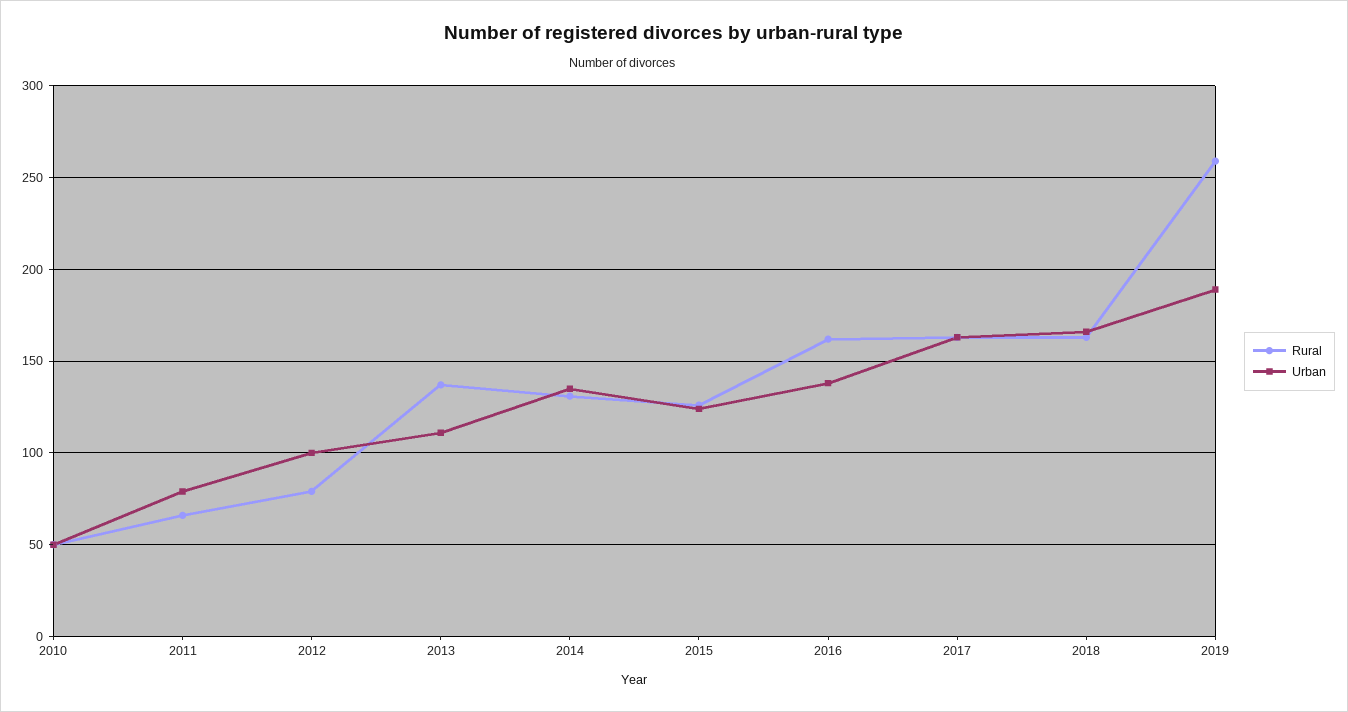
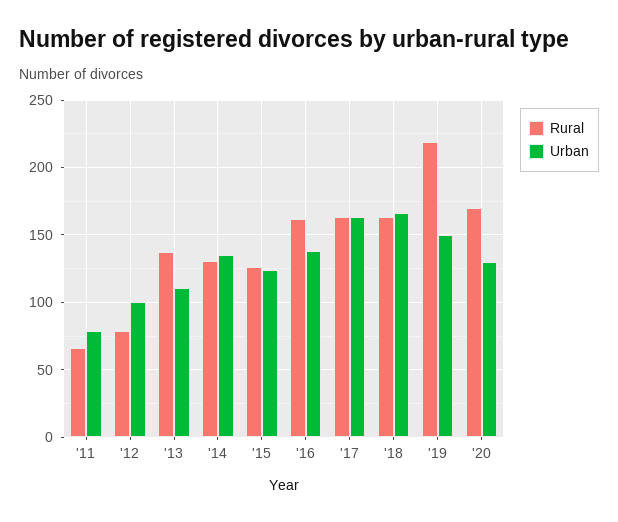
Rural, 2010: 50 -> none
Urban, 2010: 50 -> none
Rural, 2019: 260 -> 220
Urban, 2019: 190 -> 150
Rural, '20: none -> 170
Urban, '20: none -> 130

